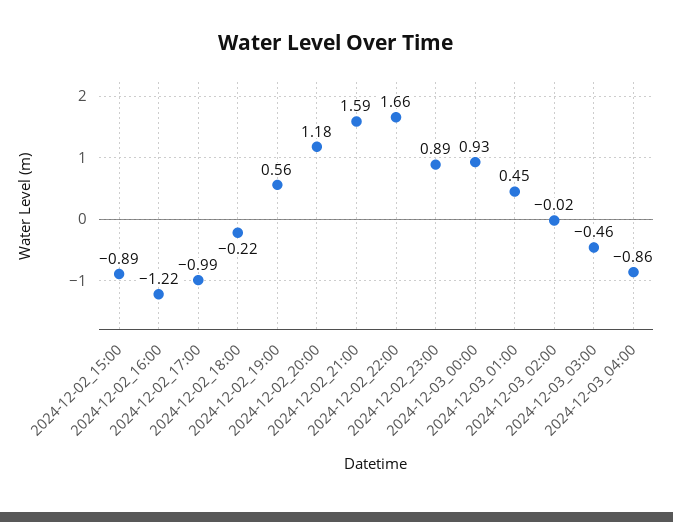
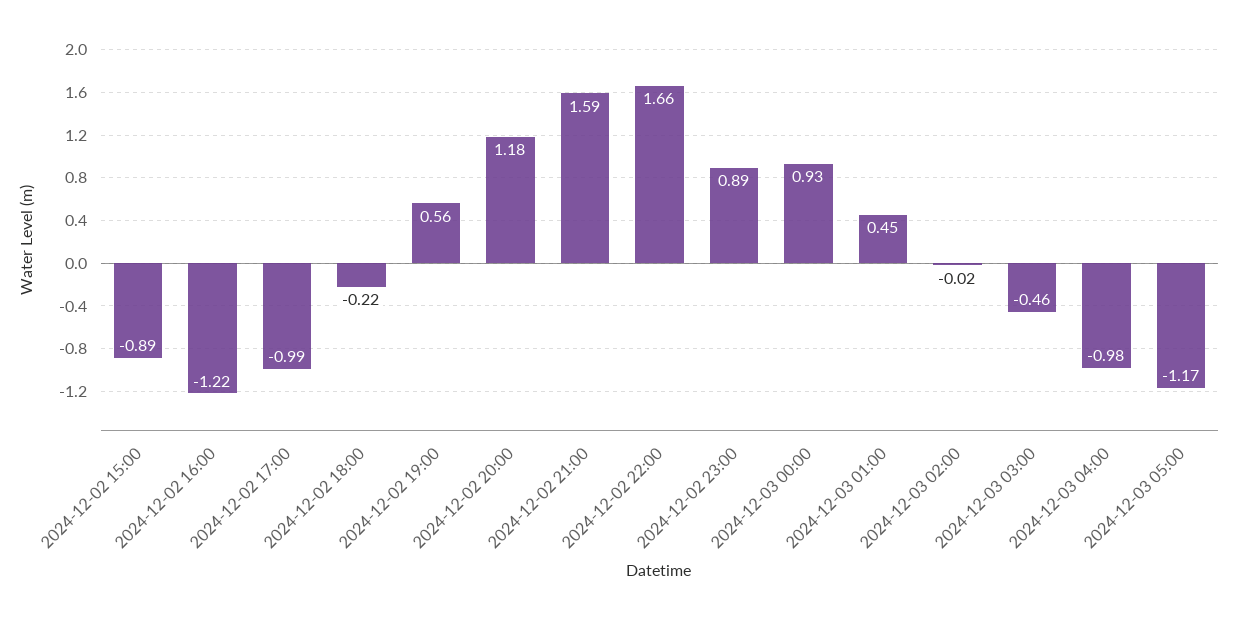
2024-12-03_04:00: -0.86 -> -0.98
2024-12-03 05:00: none -> -1.17

